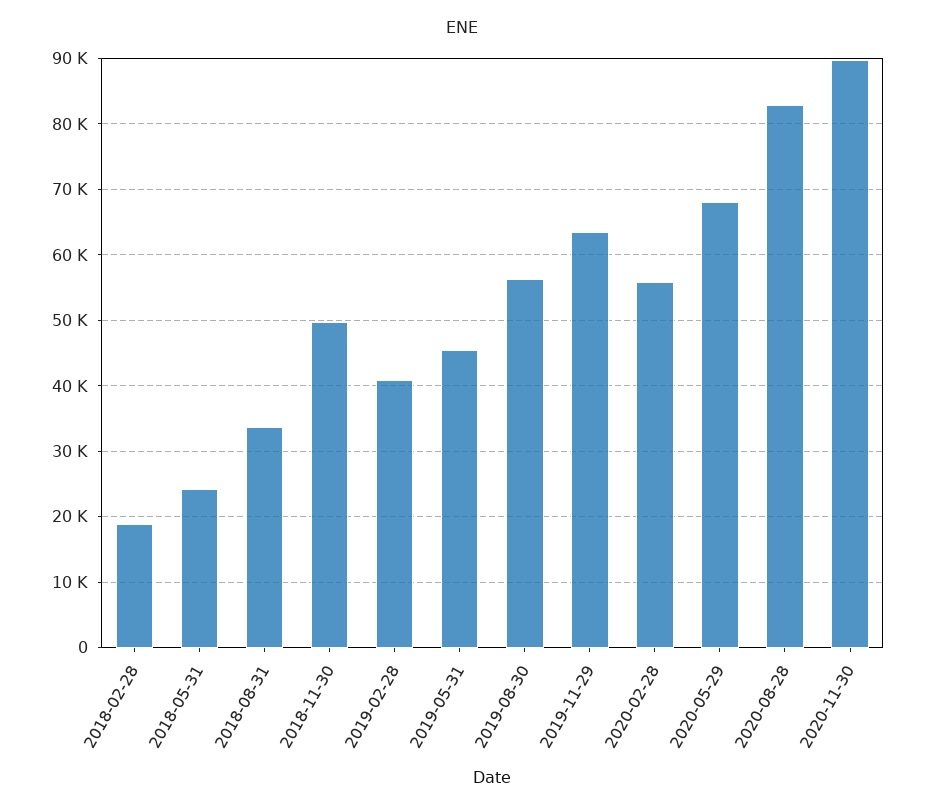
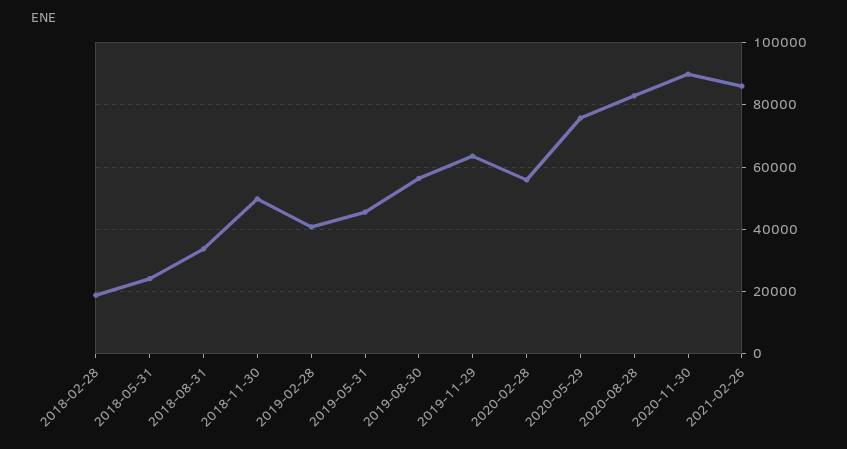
2020-05-29: 68000 -> 76000
2021-02-26: none -> 86000

